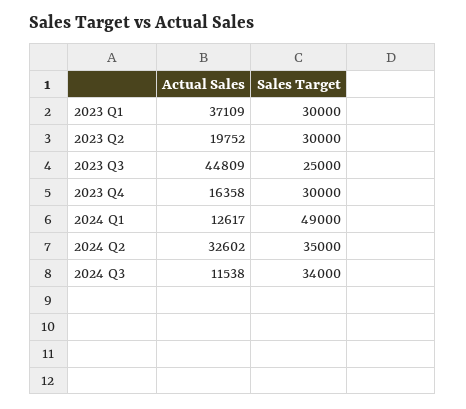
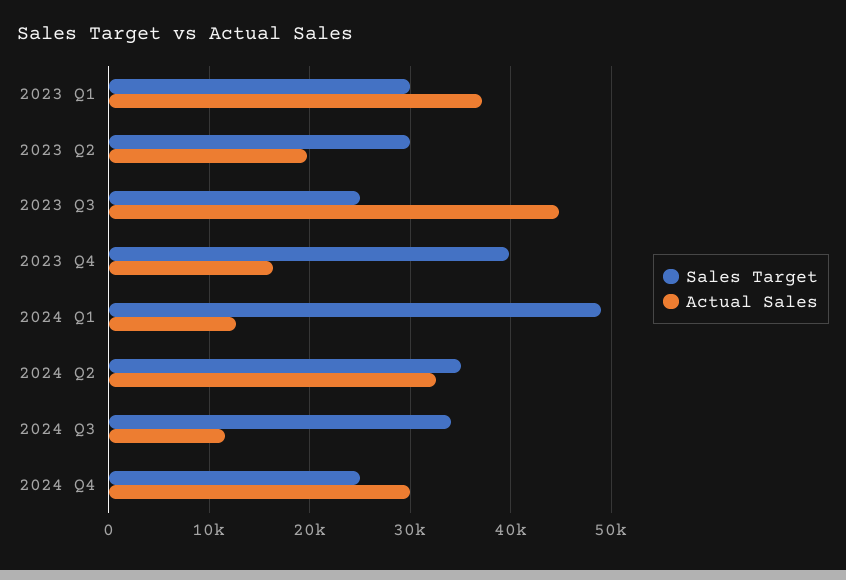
Sales Target, 2023 Q4: 30000 -> 40000
Sales Target, 2024 Q4: none -> 25000
Actual Sales, 2024 Q4: none -> 30000

